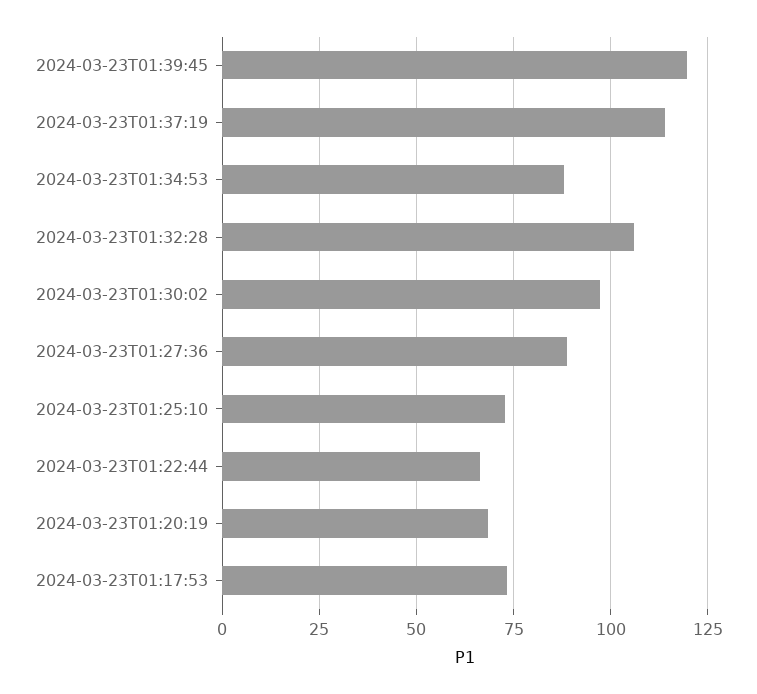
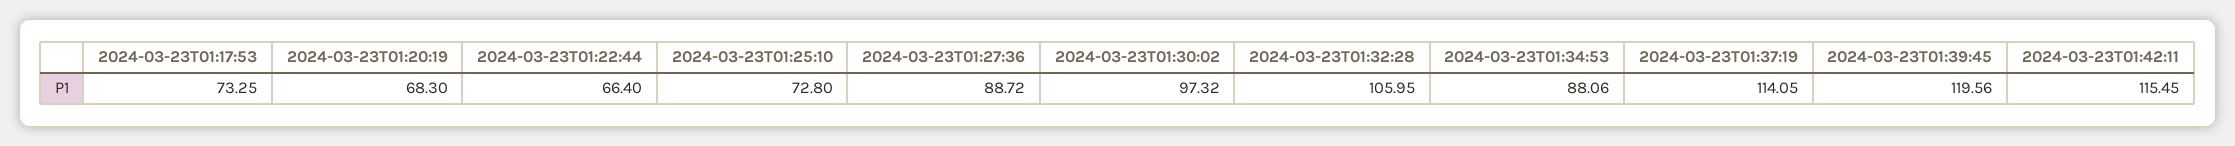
2024-03-23T01:42:11: none -> 115.45

